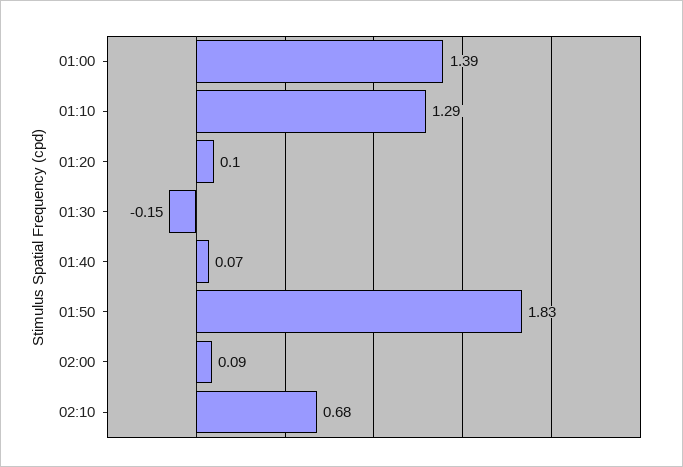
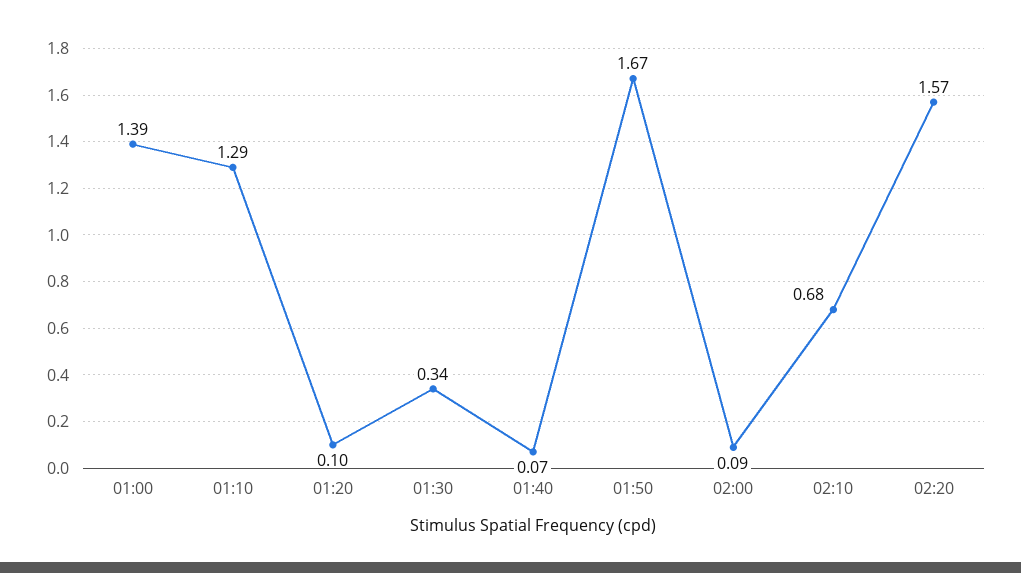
01:30: -0.15 -> 0.34
01:50: 1.83 -> 1.67
02:20: none -> 1.57

